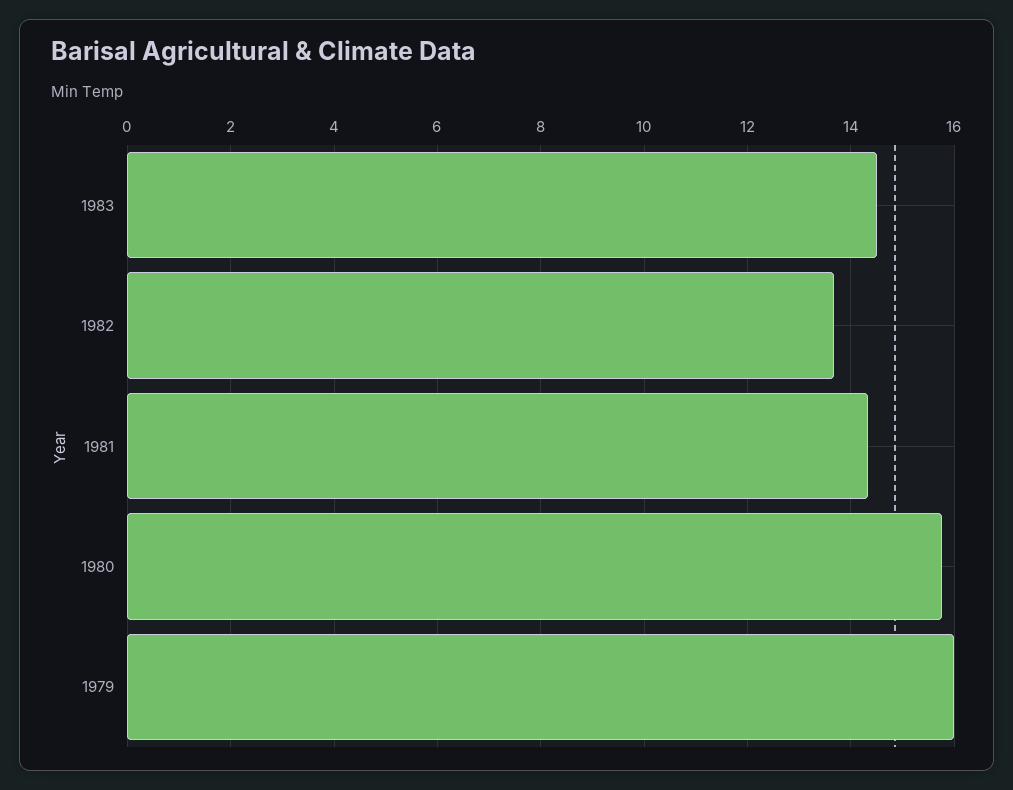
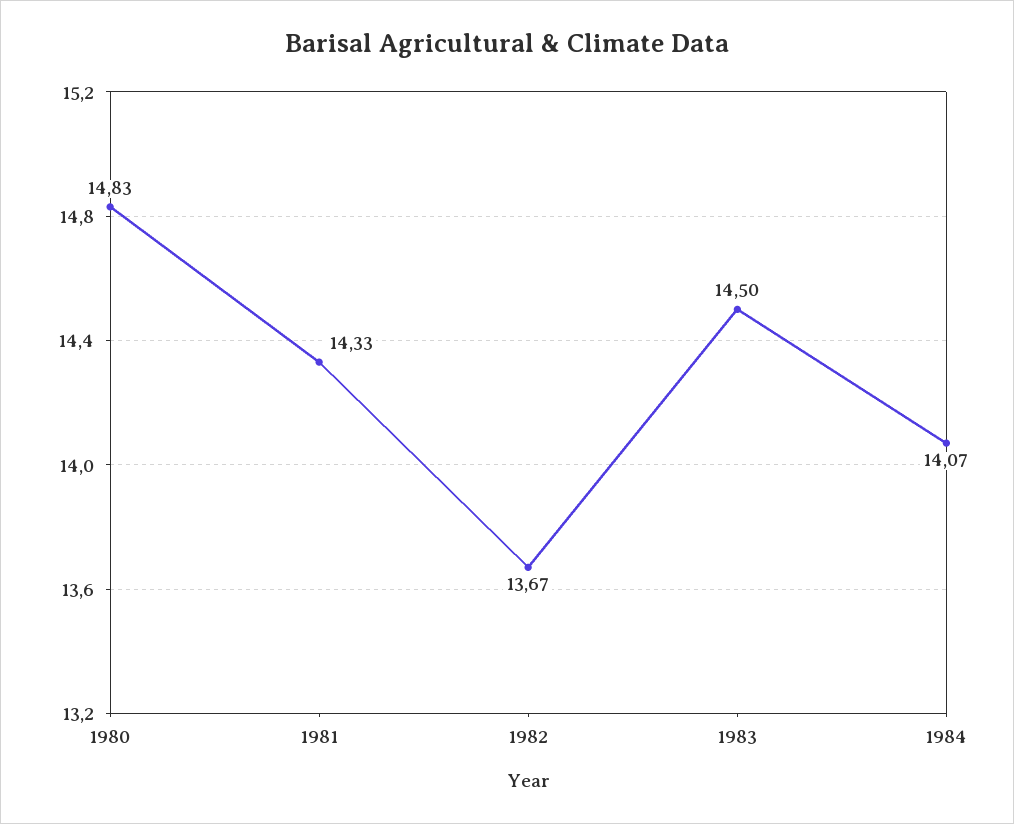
1980: 15.8 -> 14.83
1979: 16 -> none
1984: none -> 14.07

